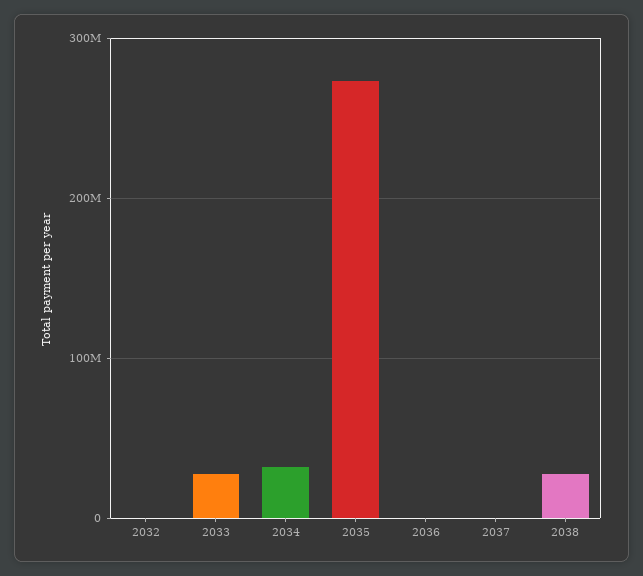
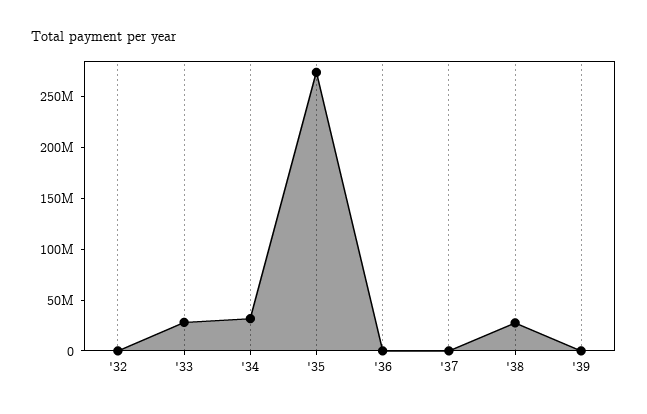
'39: none -> 0

